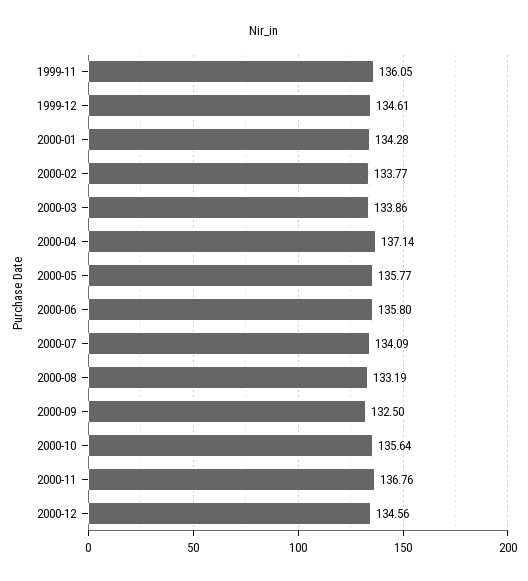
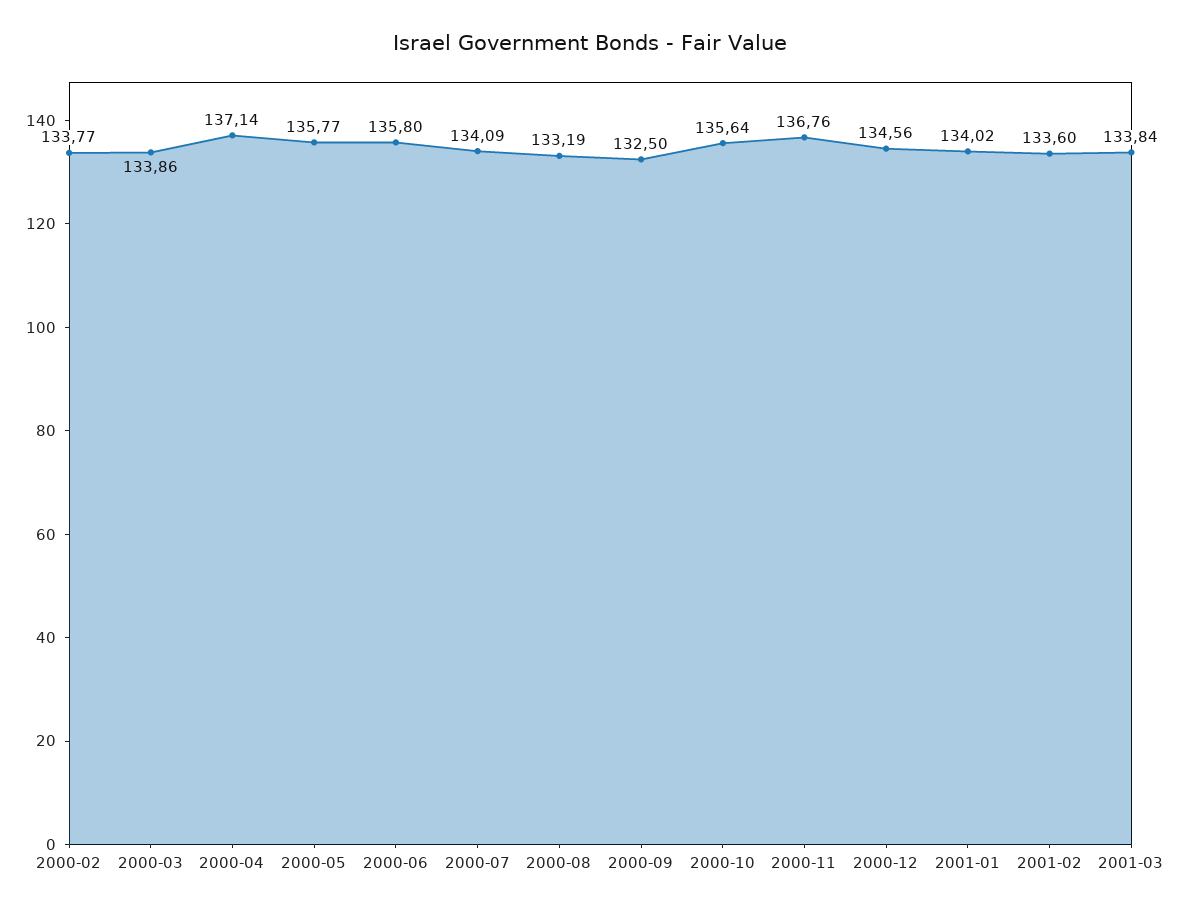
1999-11: 136.05 -> none
1999-12: 134.61 -> none
2000-01: 134.28 -> none
2001-01: none -> 134.02
2001-02: none -> 133.6
2001-03: none -> 133.84

